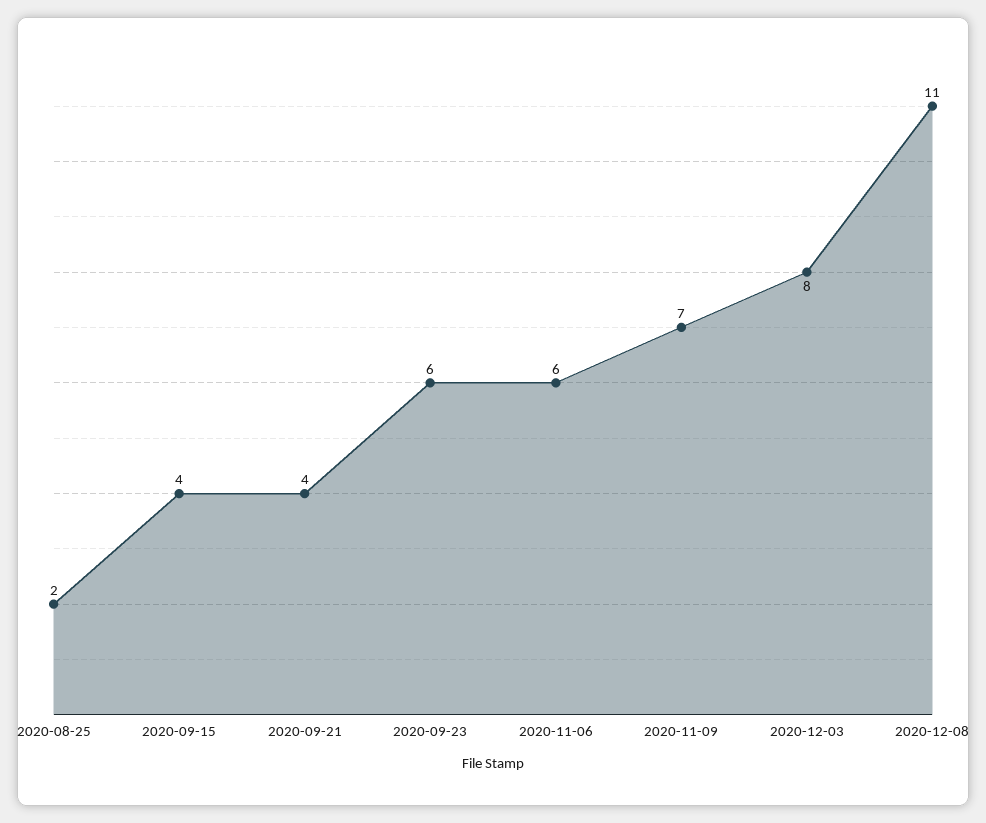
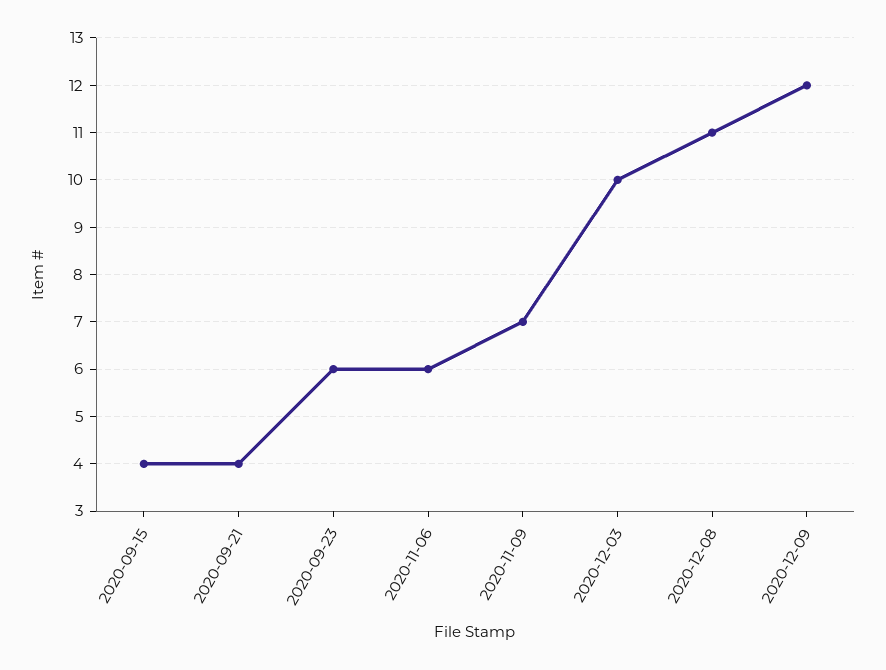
2020-08-25: 2 -> none
2020-12-03: 8 -> 10
2020-12-09: none -> 12

